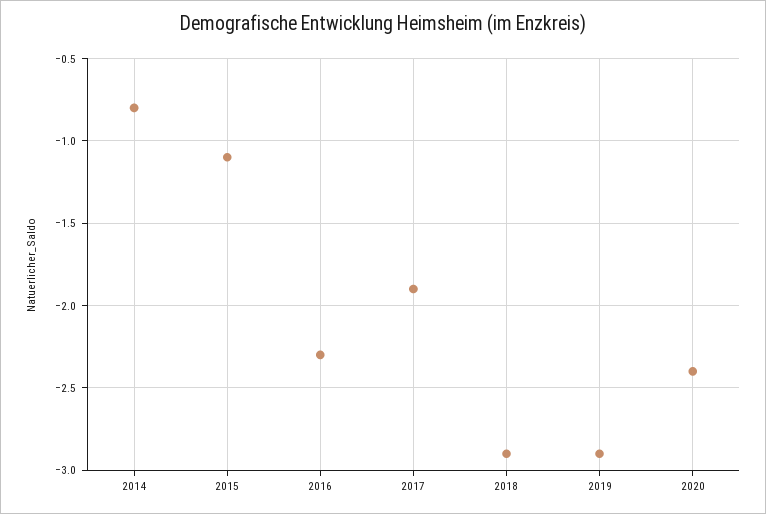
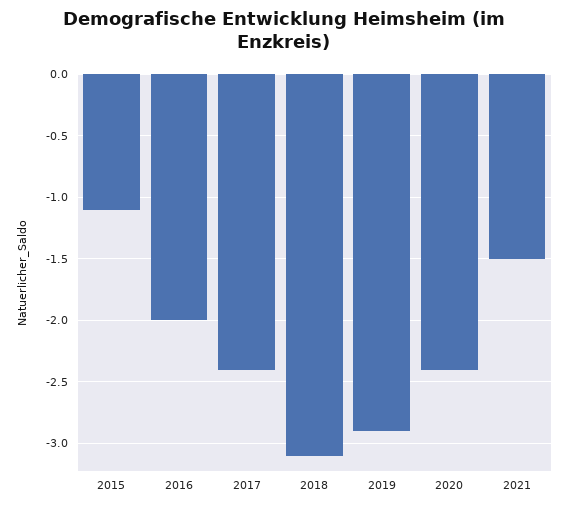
2014: -0.8 -> none
2016: -2.3 -> -2
2017: -1.9 -> -2.4
2018: -2.9 -> -3.1
2021: none -> -1.5

